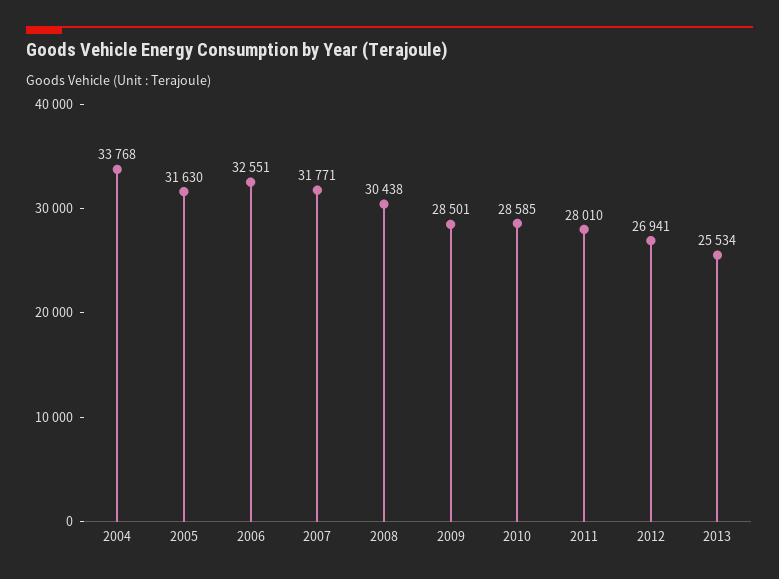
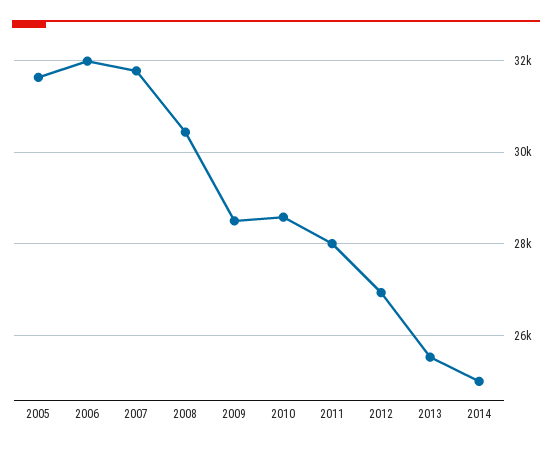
2004: 33768 -> none
2006: 32551 -> 32000
2014: none -> 25000

